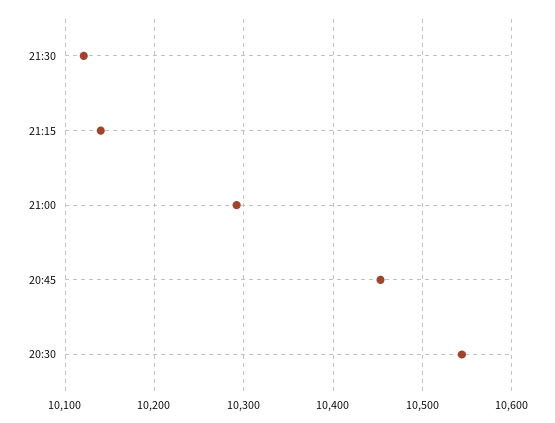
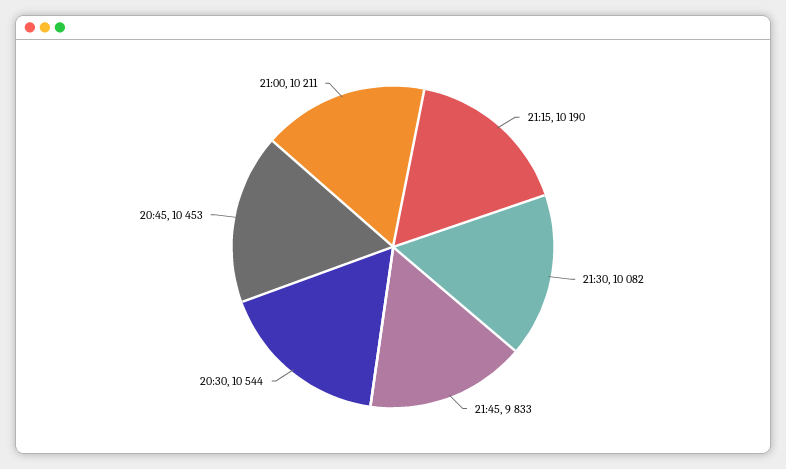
21:30: 10120 -> 10082
21:15: 10140 -> 10190
21:00: 10290 -> 10211
21:45: none -> 9833

